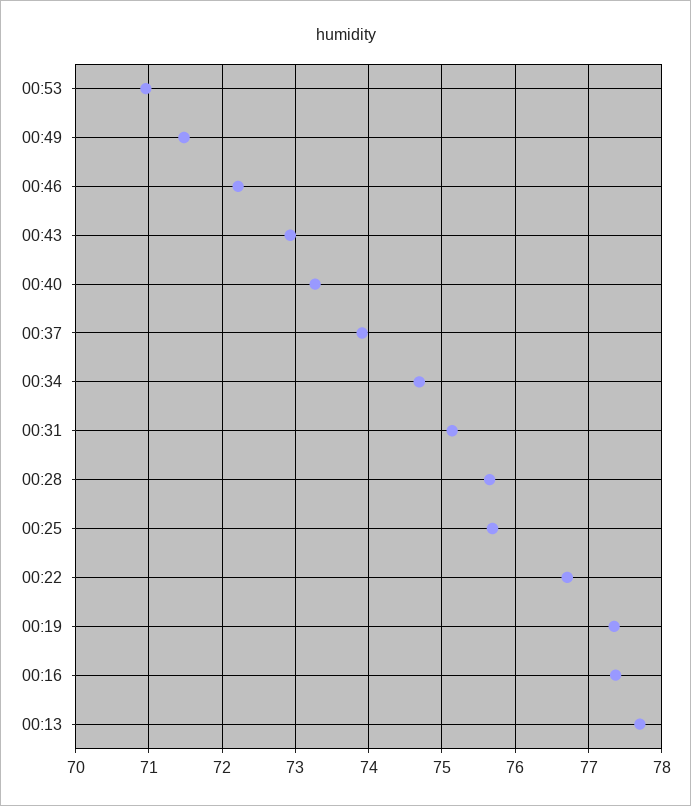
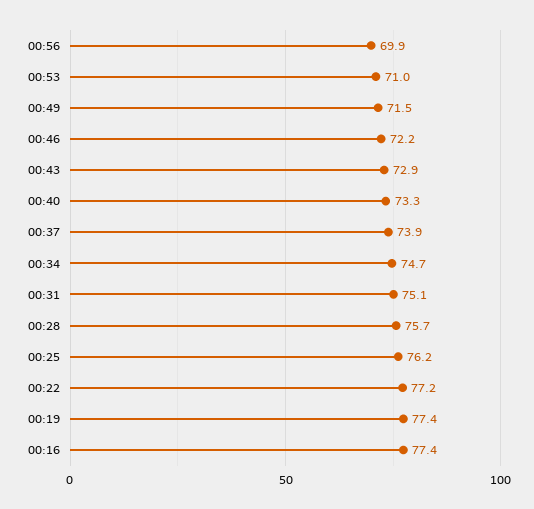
00:25: 75.7 -> 76.2
00:22: 76.7 -> 77.2
00:13: 77.7 -> none
00:56: none -> 69.9

